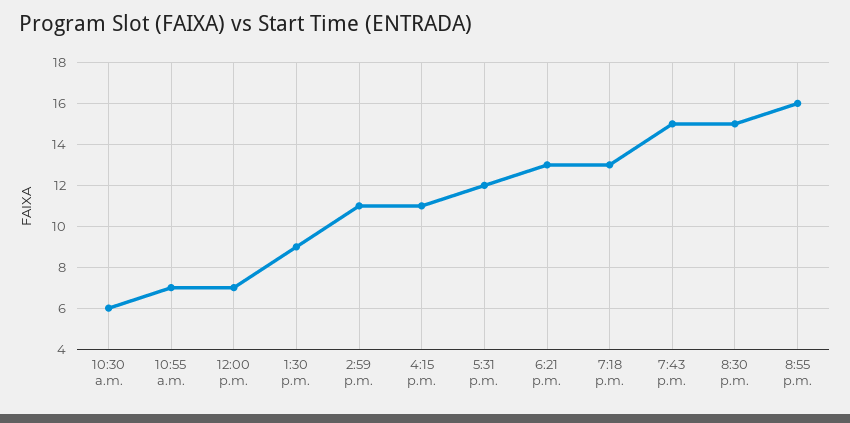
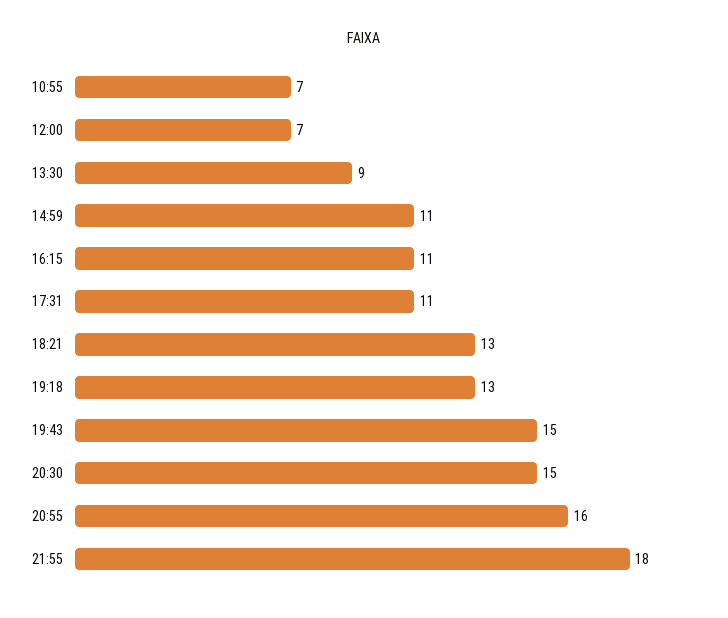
10:30 a.m.: 6 -> none
5:31 p.m.: 12 -> 11
21:55: none -> 18

